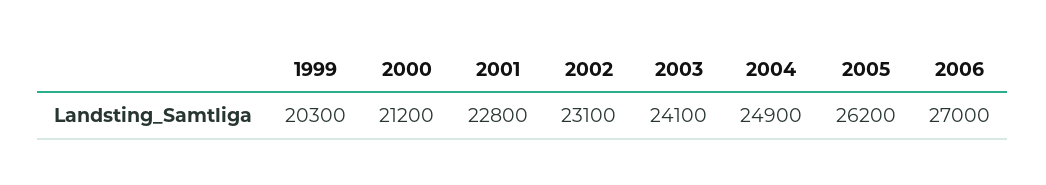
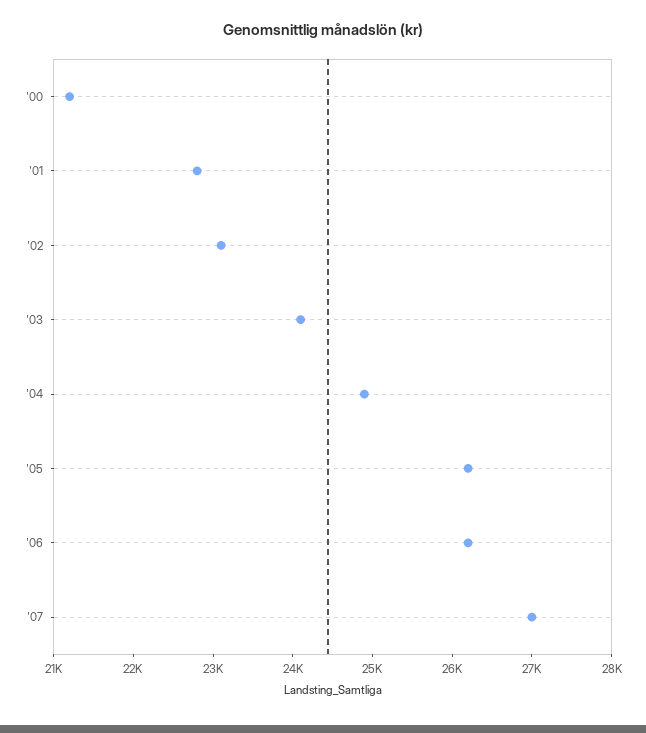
1999: 20300 -> none
2006: 27000 -> 26200
'07: none -> 27000

